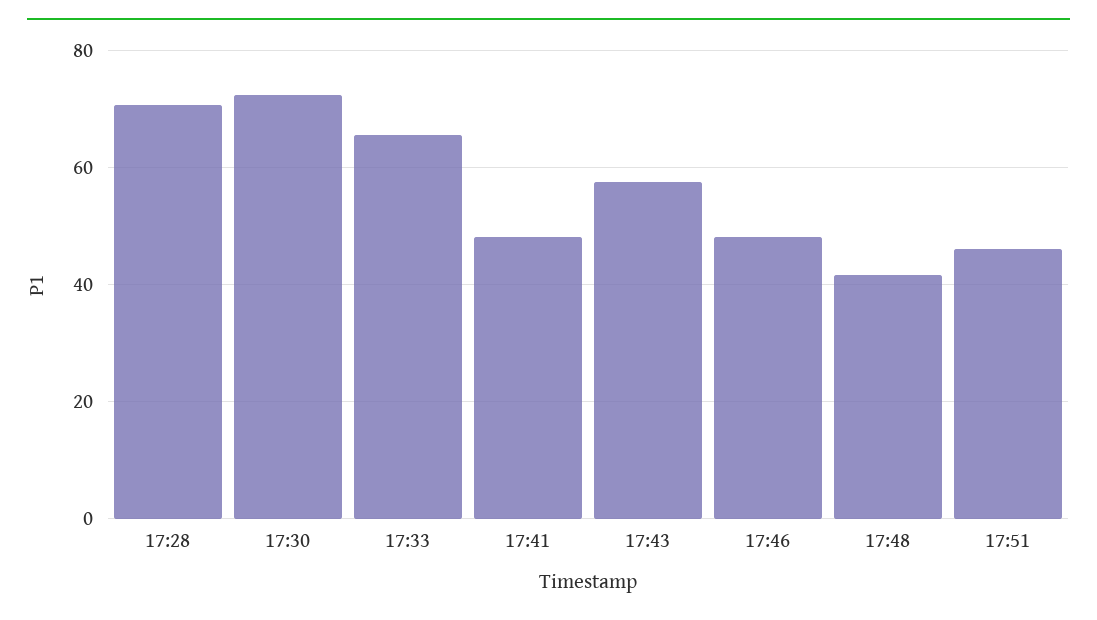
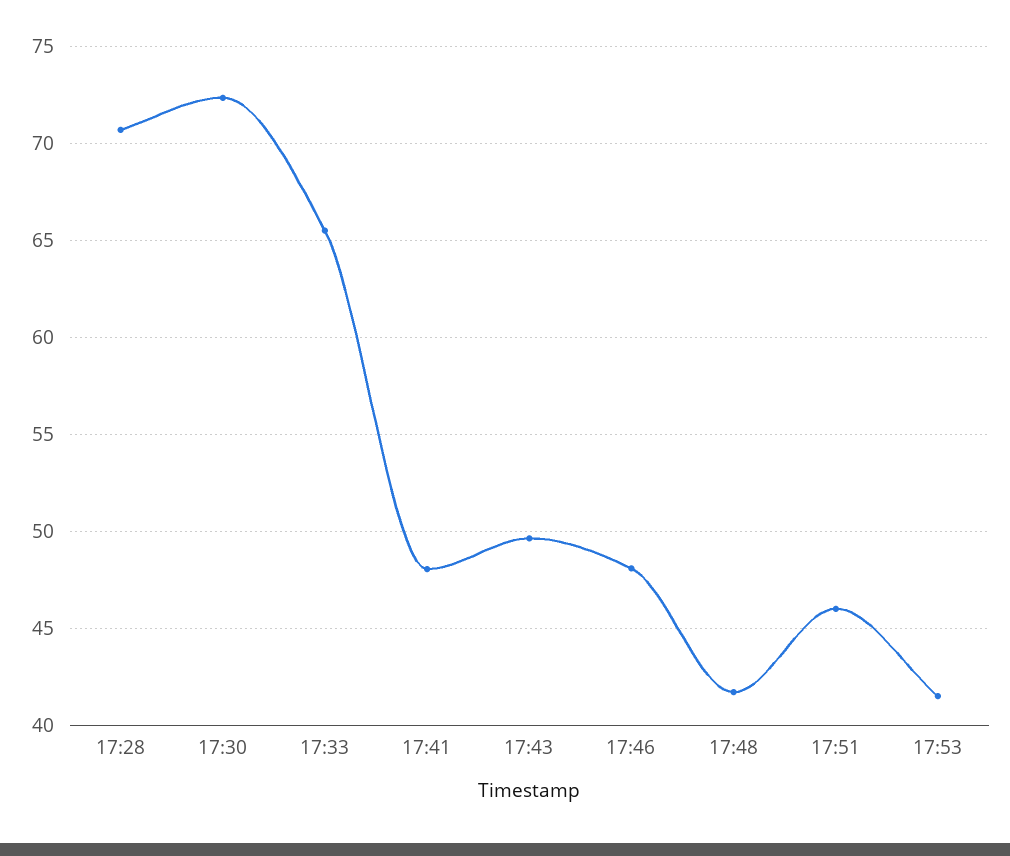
17:43: 58 -> 49.5
17:53: none -> 41.5

